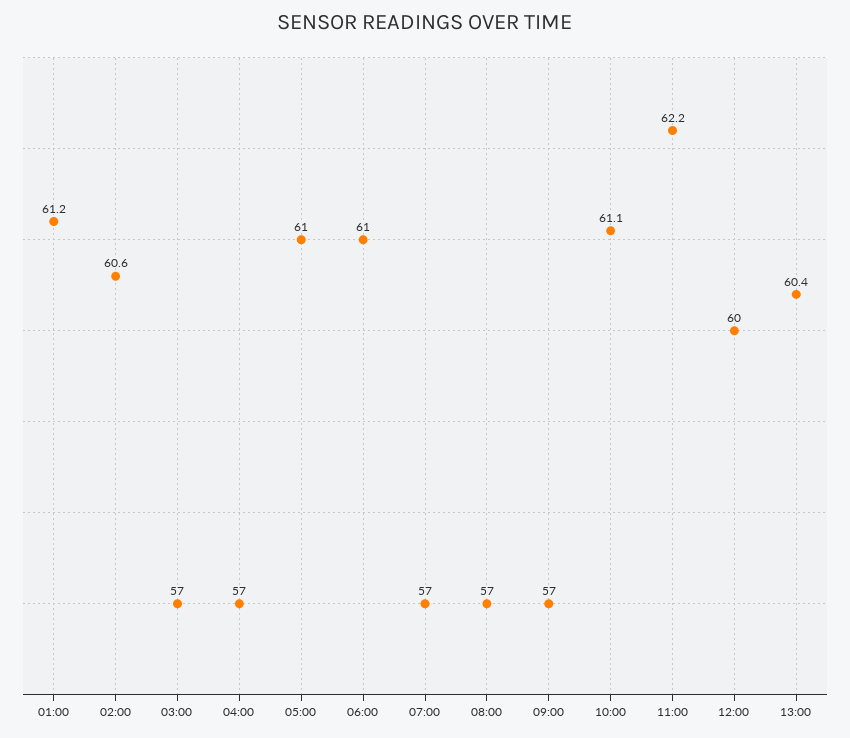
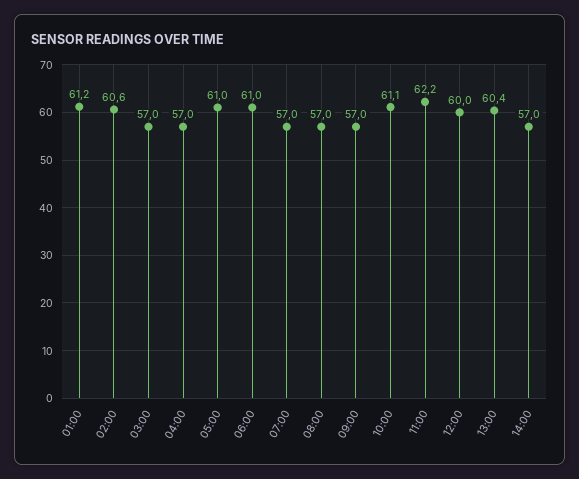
14:00: none -> 57

